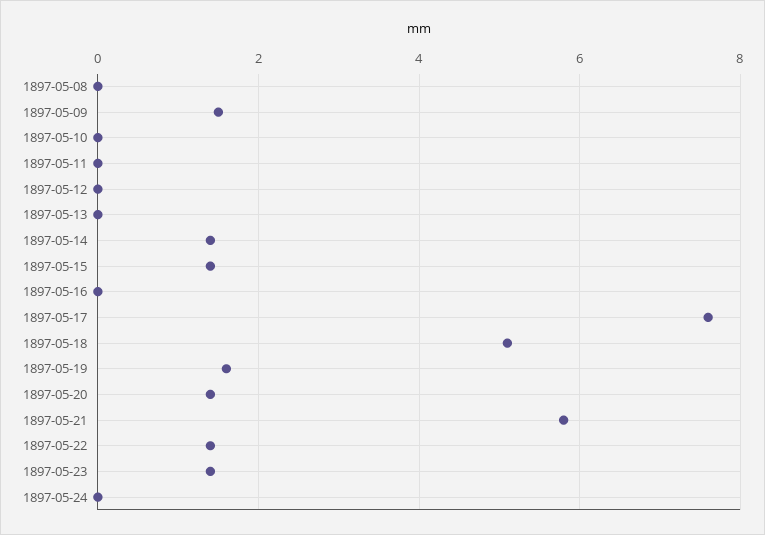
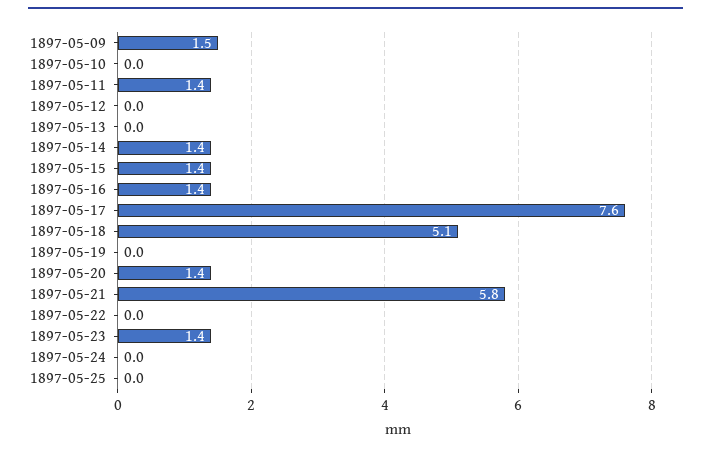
1897-05-08: 0 -> none
1897-05-11: 0 -> 1.4
1897-05-16: 0 -> 1.4
1897-05-19: 1.5 -> 0
1897-05-22: 1.5 -> 0
1897-05-25: none -> 0

